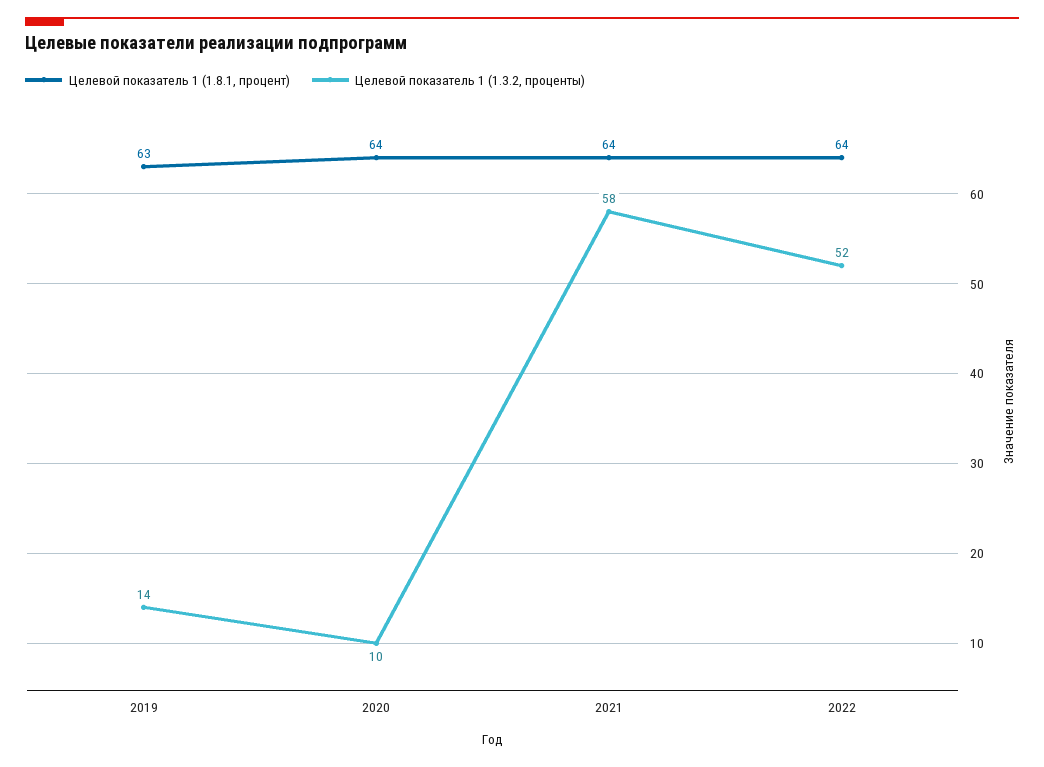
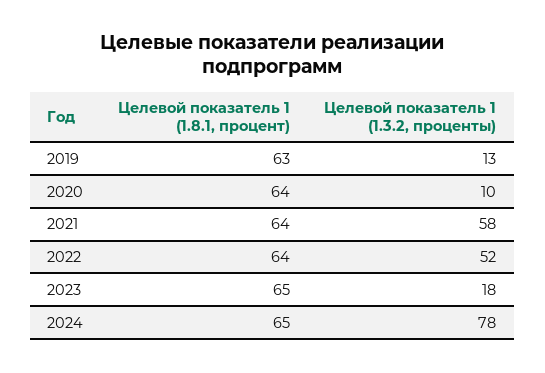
Целевой показатель 1 (1.3.2, проценты), 2019: 14 -> 13
Целевой показатель 1 (1.8.1, процент), 2023: none -> 65
Целевой показатель 1 (1.3.2, проценты), 2023: none -> 18
Целевой показатель 1 (1.8.1, процент), 2024: none -> 65
Целевой показатель 1 (1.3.2, проценты), 2024: none -> 78

